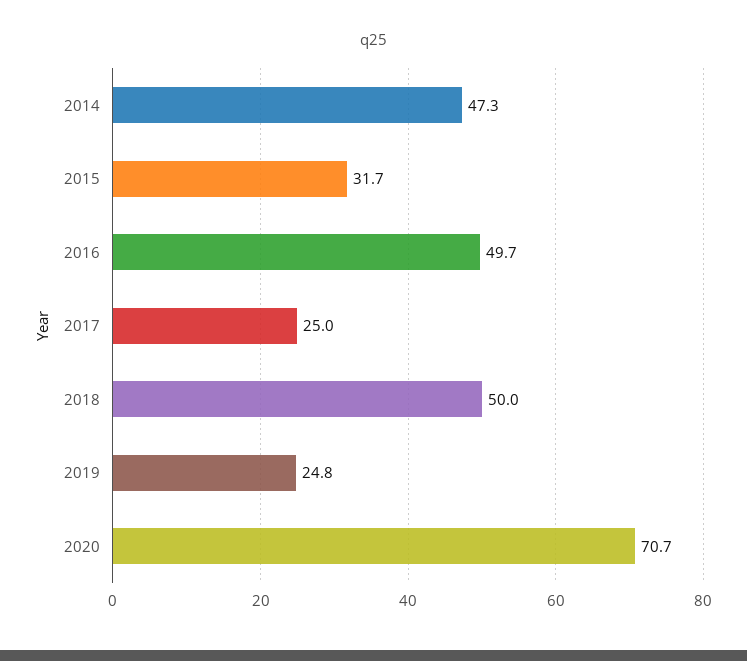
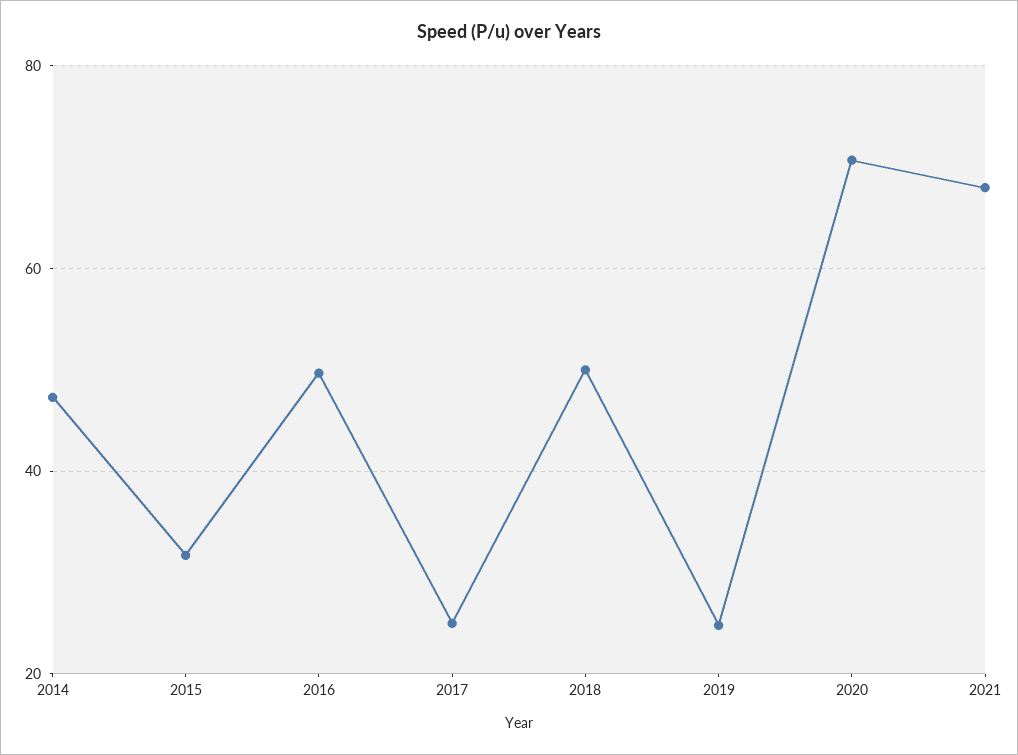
2021: none -> 68

